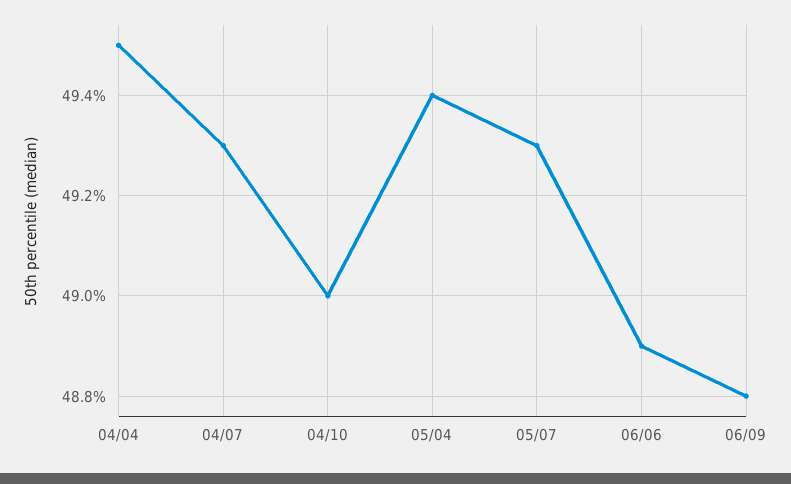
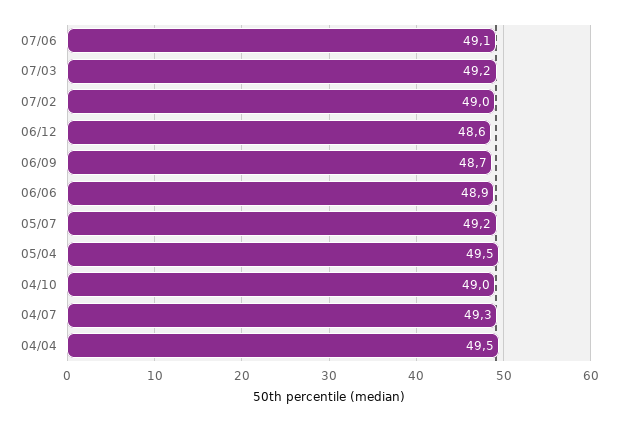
05/04: 49.4 -> 49.5
05/07: 49.3 -> 49.2
06/09: 48.8 -> 48.7
07/06: none -> 49.1
07/03: none -> 49.2
07/02: none -> 49
06/12: none -> 48.6

